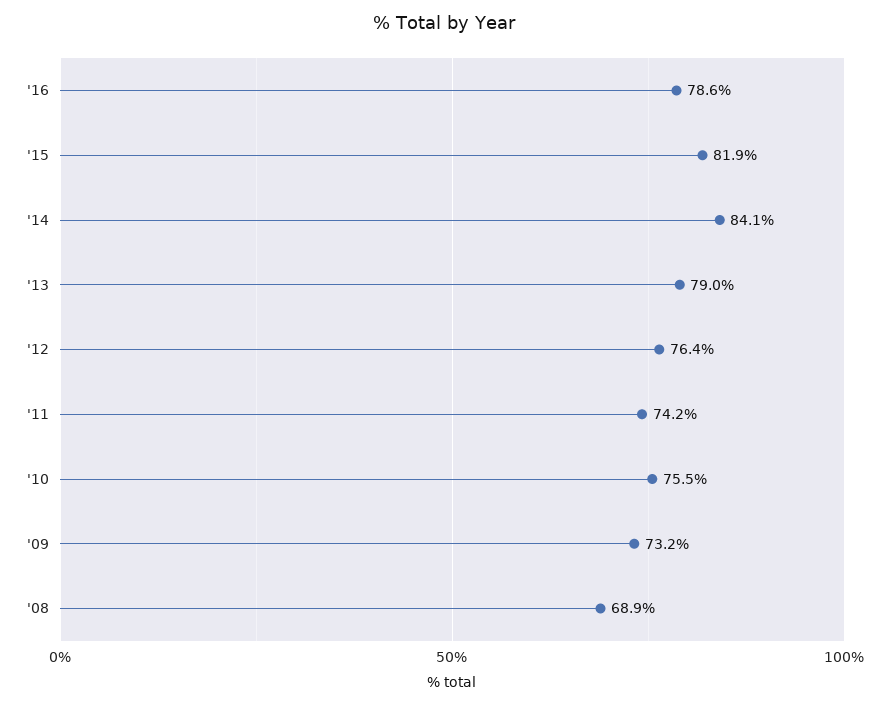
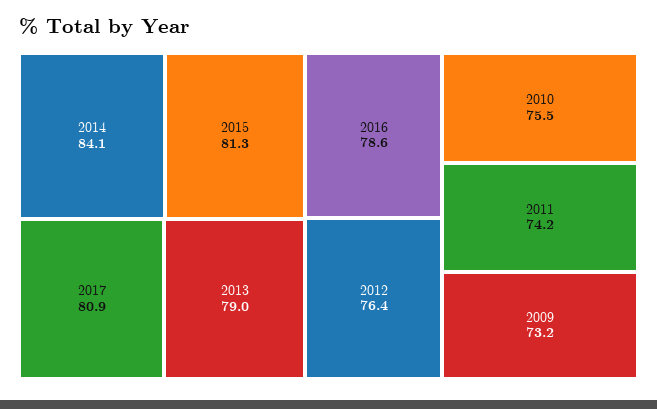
'15: 81.9 -> 81.3
'08: 68.9 -> none
2017: none -> 80.9

